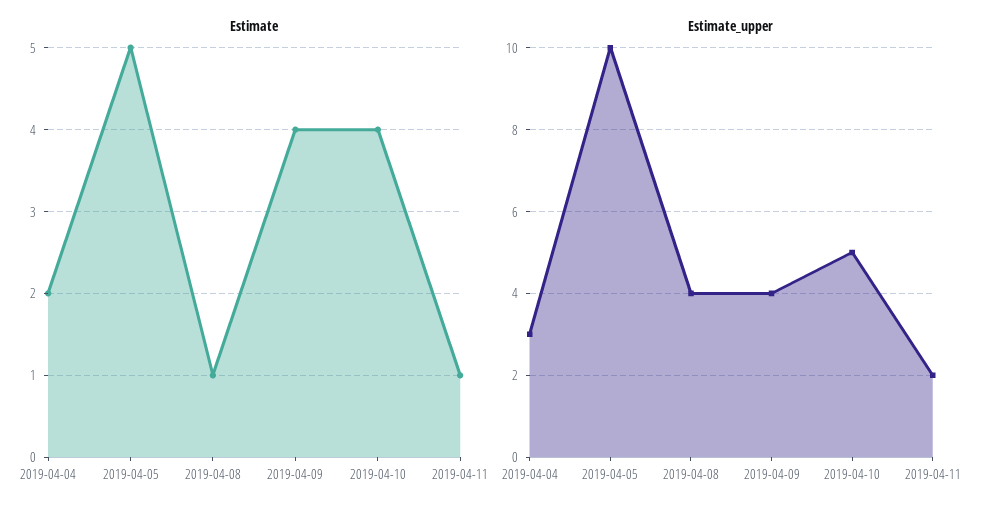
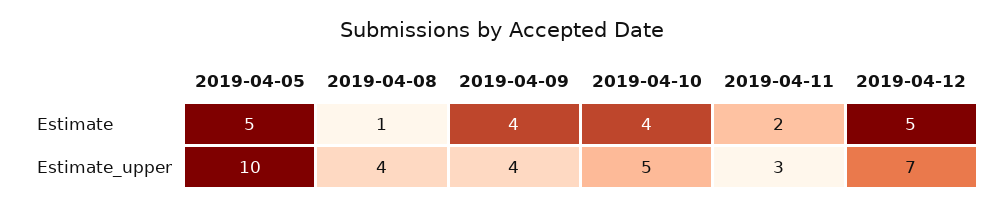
Estimate, 2019-04-04: 2 -> none
Estimate, 2019-04-11: 1 -> 2
Estimate_upper, 2019-04-04: 3 -> none
Estimate_upper, 2019-04-11: 2 -> 3
Estimate, 2019-04-12: none -> 5
Estimate_upper, 2019-04-12: none -> 7

